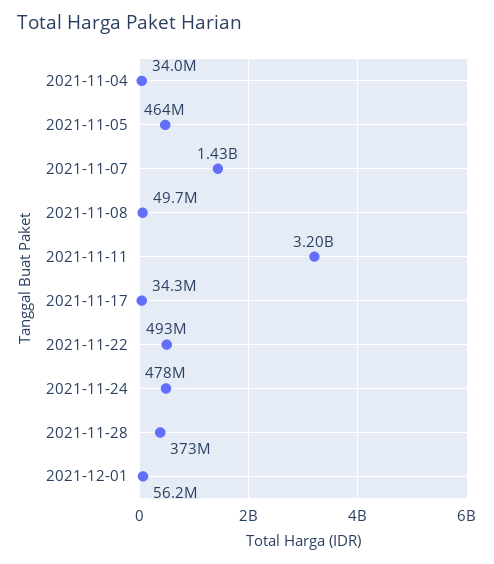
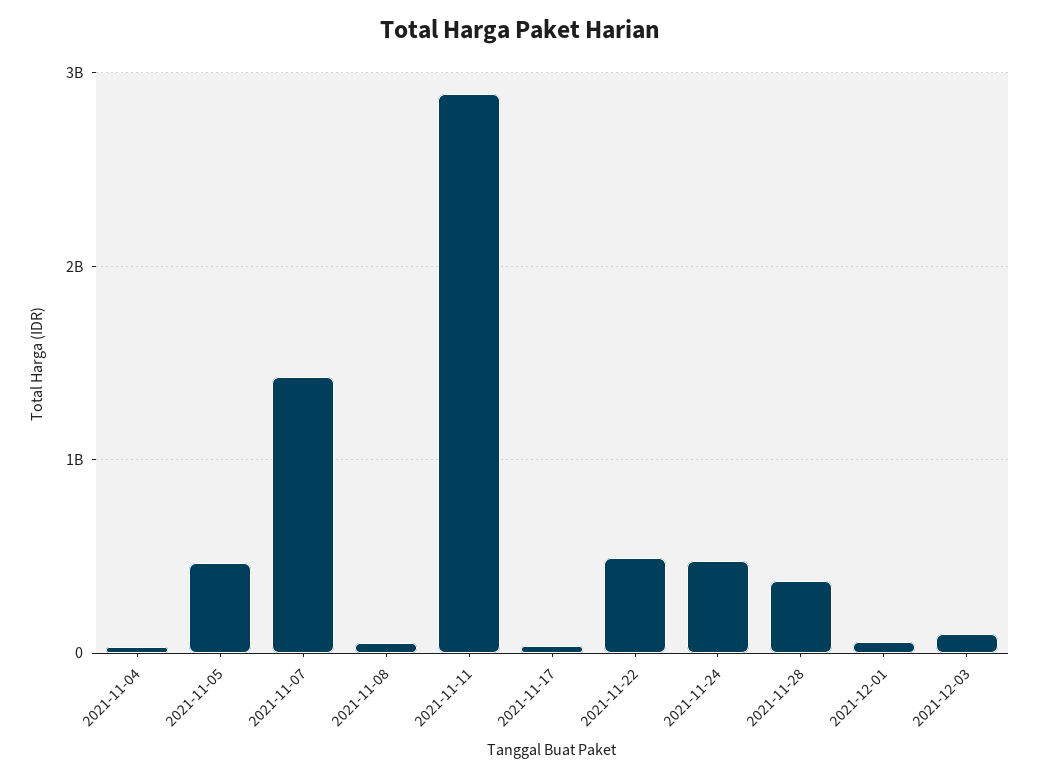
2021-11-11: 3200000000 -> 2900000000
2021-12-03: none -> 100000000

